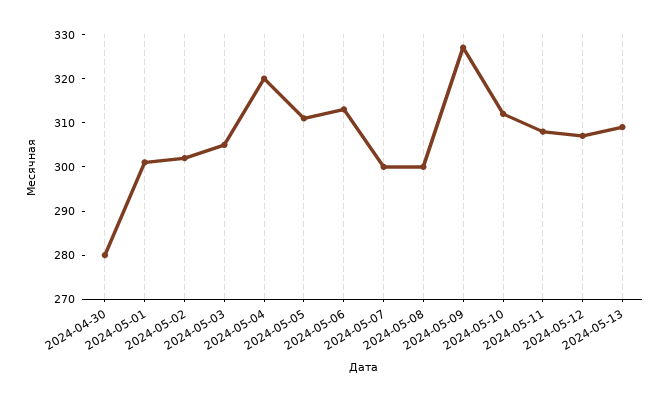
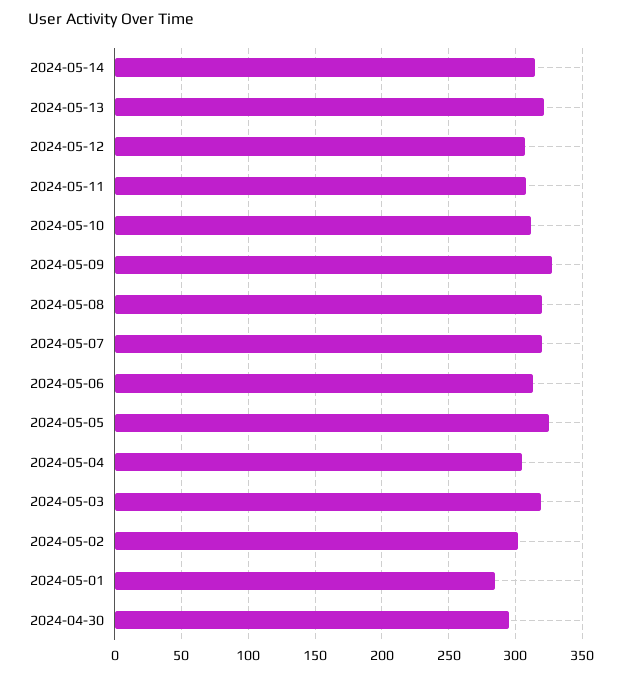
2024-04-30: 280 -> 295
2024-05-01: 300 -> 285
2024-05-03: 305 -> 320
2024-05-04: 320 -> 305
2024-05-05: 310 -> 325
2024-05-07: 300 -> 320
2024-05-08: 300 -> 320
2024-05-13: 310 -> 320
2024-05-14: none -> 315

